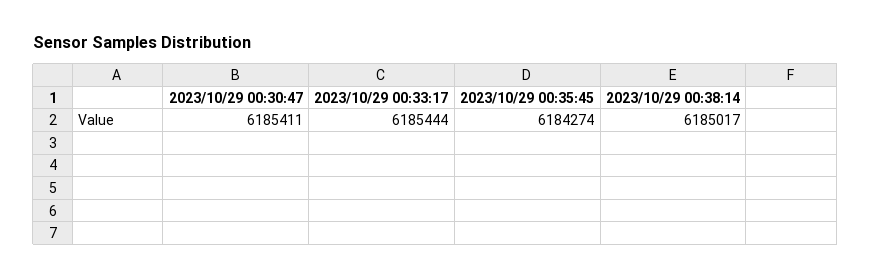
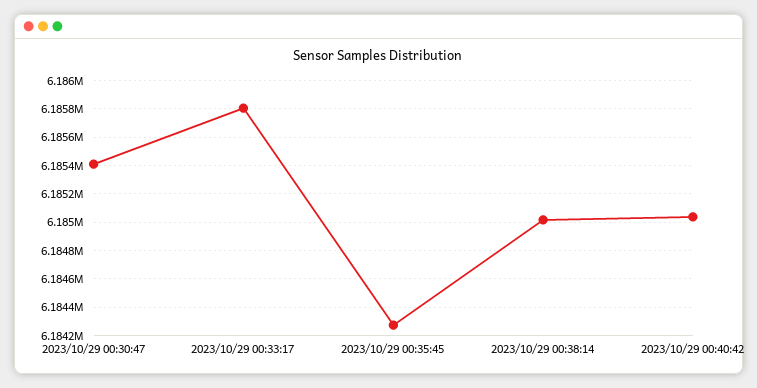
2023/10/29 00:33:17: 6185444 -> 6185800
2023/10/29 00:40:42: none -> 6185050

